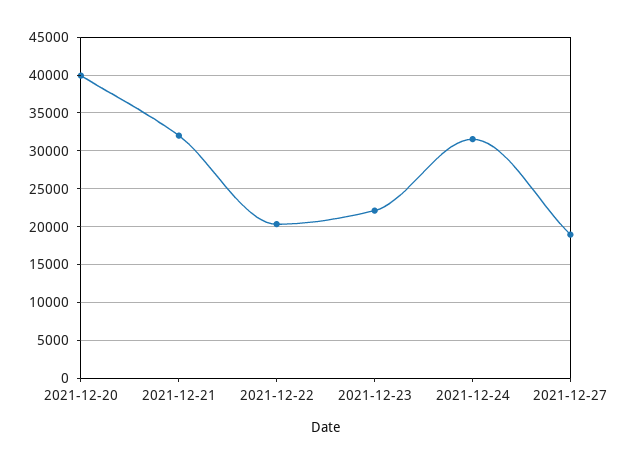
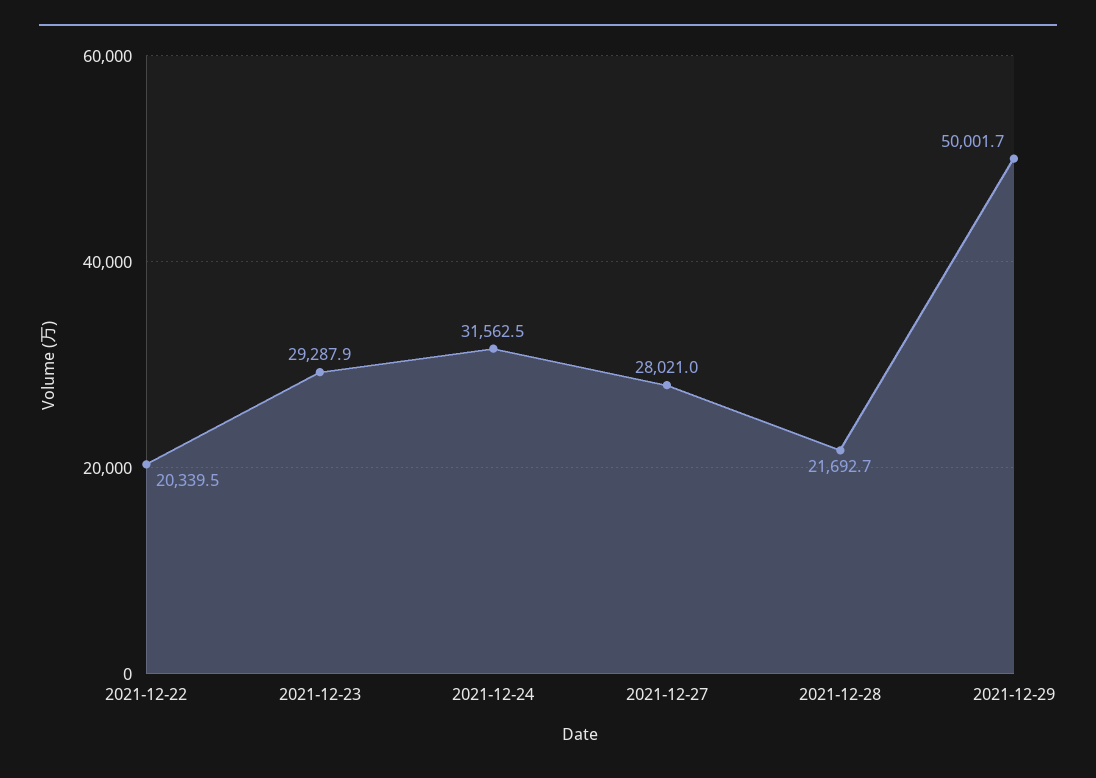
2021-12-20: 40000 -> none
2021-12-21: 32000 -> none
2021-12-23: 22000 -> 29287.9
2021-12-27: 19000 -> 28021
2021-12-28: none -> 21692.7
2021-12-29: none -> 50001.7

